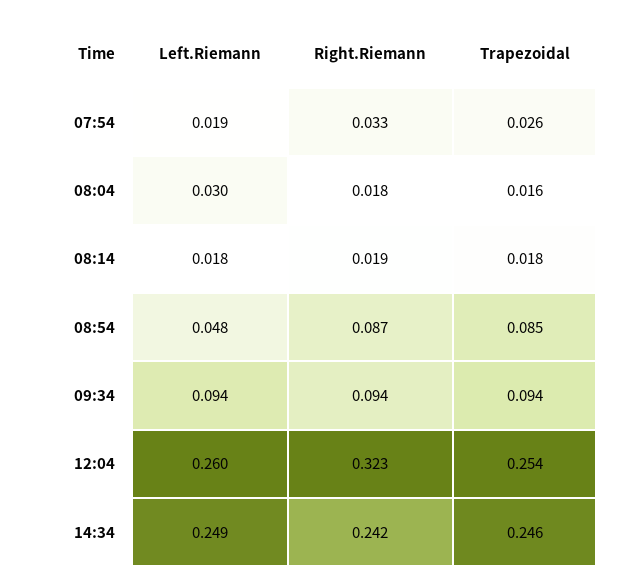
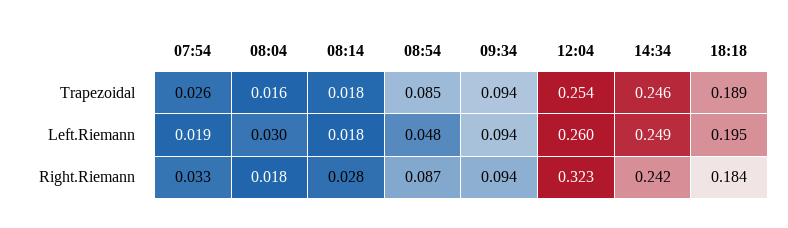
Right.Riemann, 08:14: 0.019 -> 0.028
Trapezoidal, 18:18: none -> 0.189
Left.Riemann, 18:18: none -> 0.195
Right.Riemann, 18:18: none -> 0.184

